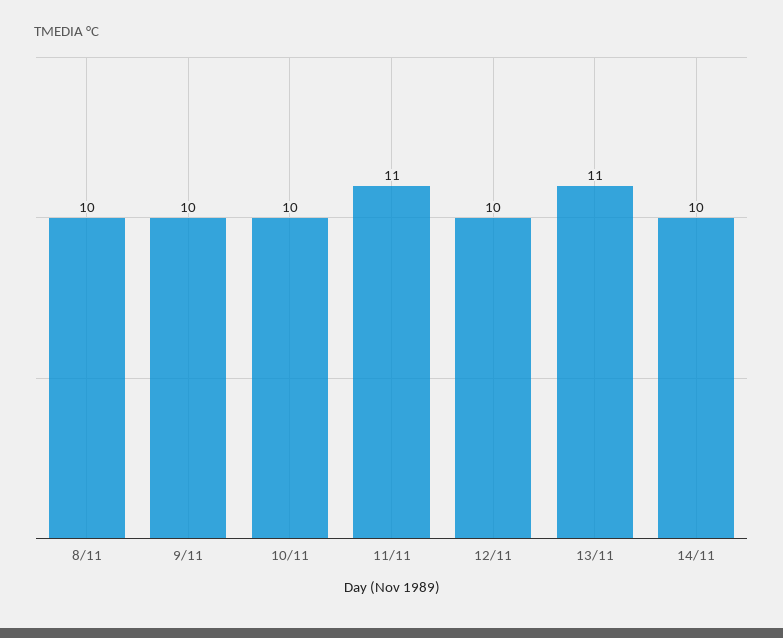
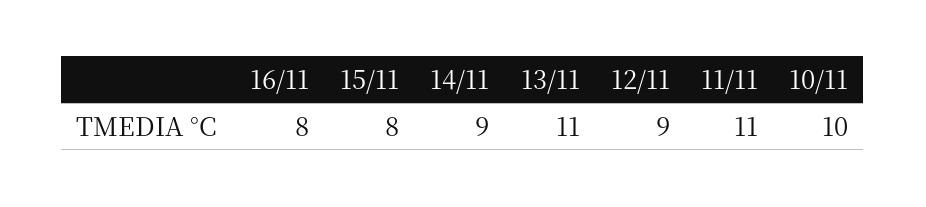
8/11: 10 -> none
9/11: 10 -> none
12/11: 10 -> 9
14/11: 10 -> 9
16/11: none -> 8
15/11: none -> 8

